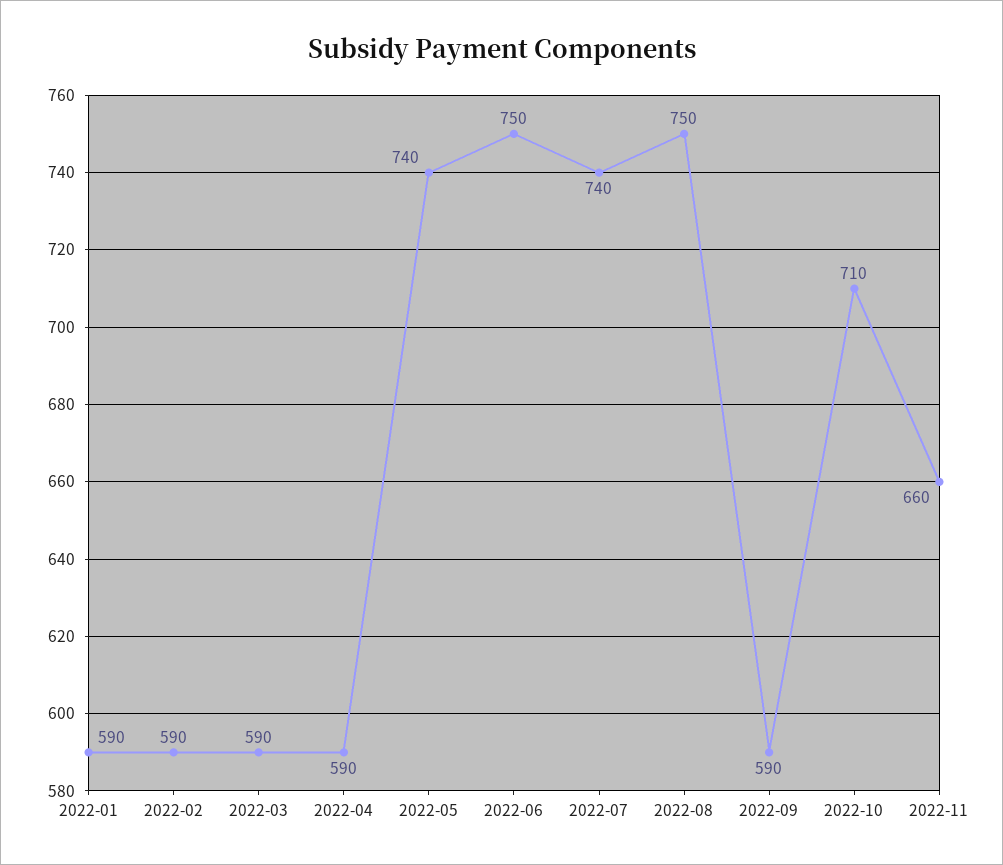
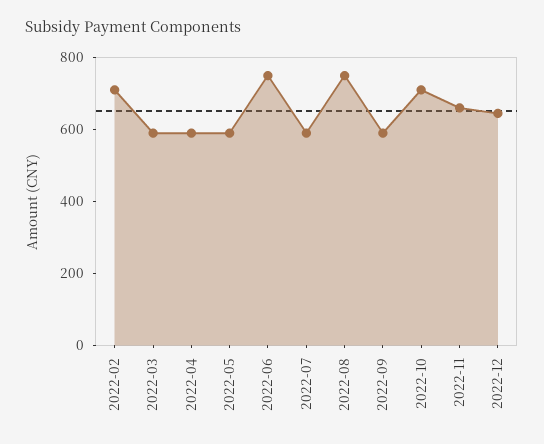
2022-01: 590 -> none
2022-02: 590 -> 700
2022-05: 740 -> 600
2022-07: 740 -> 600
2022-12: none -> 650

